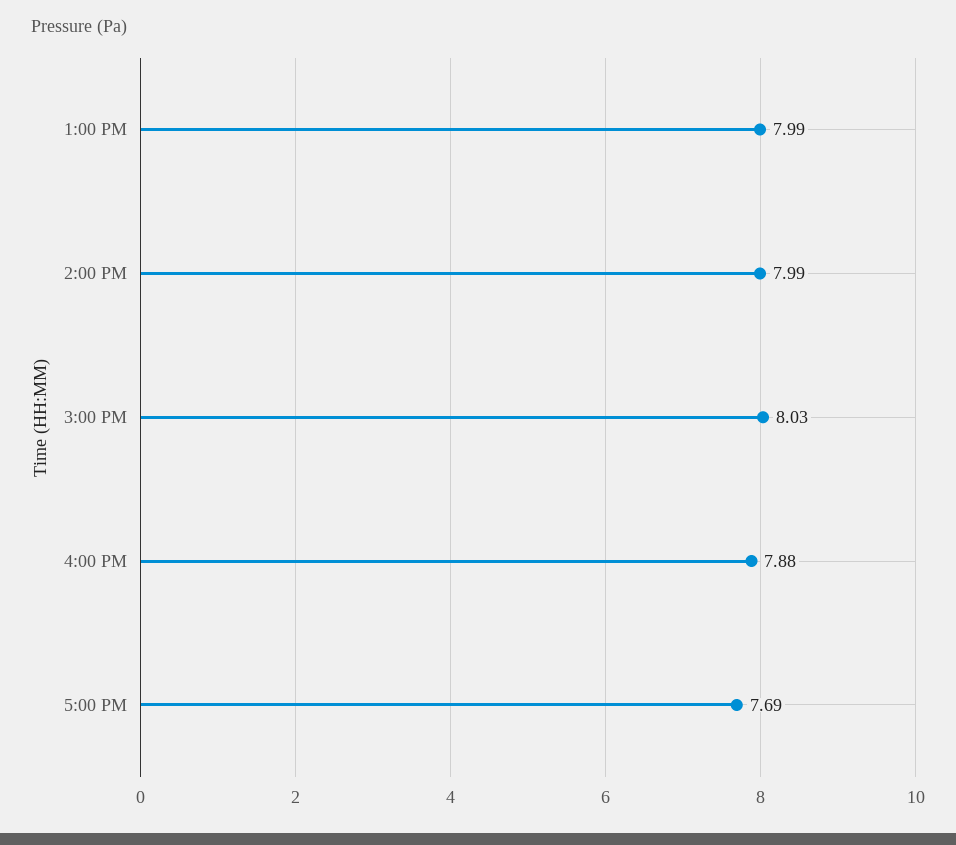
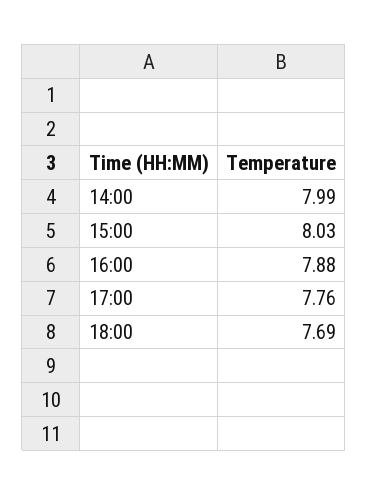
1:00 PM: 7.99 -> none
5:00 PM: 7.69 -> 7.76
18:00: none -> 7.69

